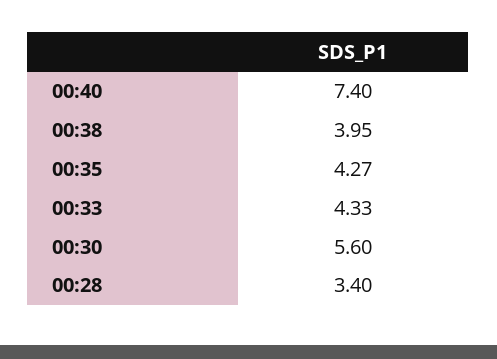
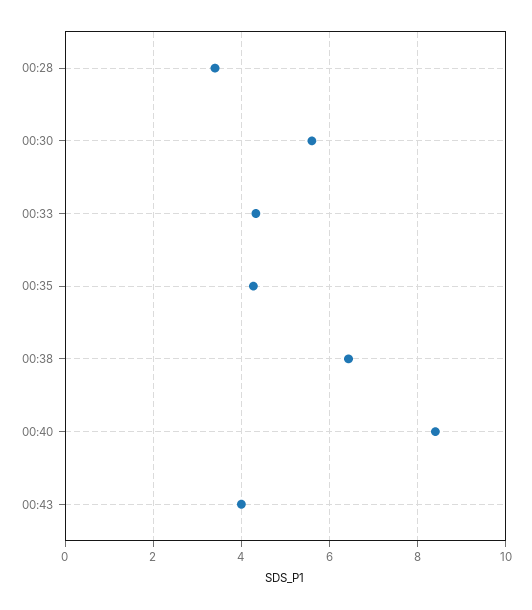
00:40: 7.4 -> 8.4
00:38: 3.95 -> 6.4
00:43: none -> 4

